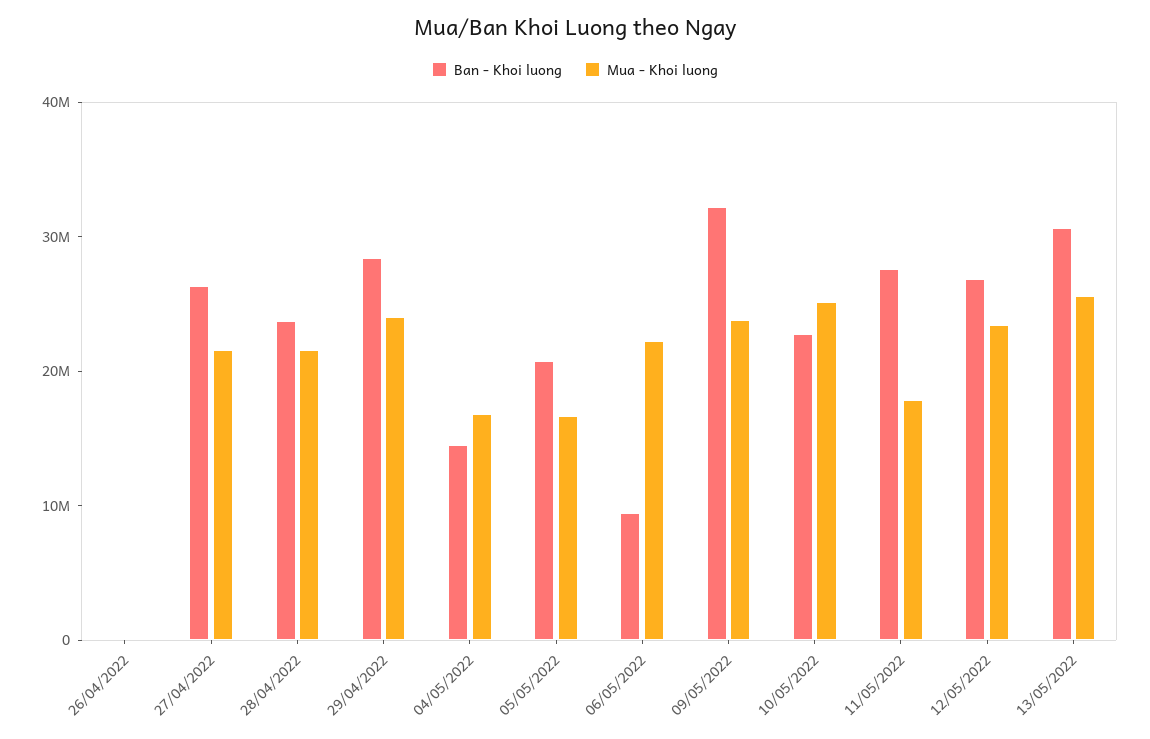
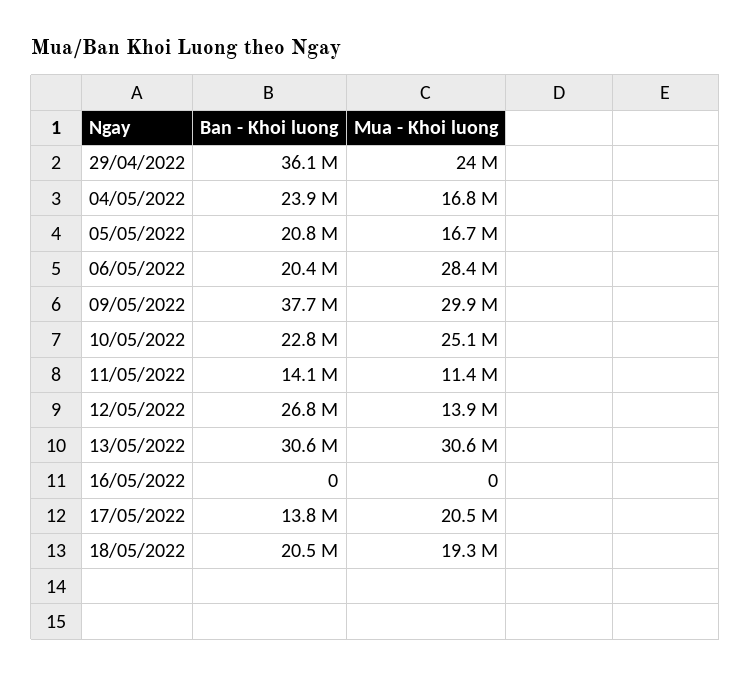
Ban - Khoi luong, 26/04/2022: 0 -> none
Mua - Khoi luong, 26/04/2022: 0 -> none
Ban - Khoi luong, 27/04/2022: 26000000 -> none
Mua - Khoi luong, 27/04/2022: 22000000 -> none
Ban - Khoi luong, 28/04/2022: 24000000 -> none
Mua - Khoi luong, 28/04/2022: 22000000 -> none
Ban - Khoi luong, 29/04/2022: 28000000 -> 36100000
Ban - Khoi luong, 04/05/2022: 14000000 -> 23900000
Ban - Khoi luong, 06/05/2022: 10000000 -> 20400000
Mua - Khoi luong, 06/05/2022: 22000000 -> 28400000
Ban - Khoi luong, 09/05/2022: 32000000 -> 37700000
Mua - Khoi luong, 09/05/2022: 24000000 -> 29900000
Ban - Khoi luong, 11/05/2022: 28000000 -> 14100000
Mua - Khoi luong, 11/05/2022: 18000000 -> 11400000
Mua - Khoi luong, 12/05/2022: 24000000 -> 13900000
Mua - Khoi luong, 13/05/2022: 26000000 -> 30600000
Ban - Khoi luong, 16/05/2022: none -> 0
Mua - Khoi luong, 16/05/2022: none -> 0
Ban - Khoi luong, 17/05/2022: none -> 13800000
Mua - Khoi luong, 17/05/2022: none -> 20500000
Ban - Khoi luong, 18/05/2022: none -> 20500000
Mua - Khoi luong, 18/05/2022: none -> 19300000

